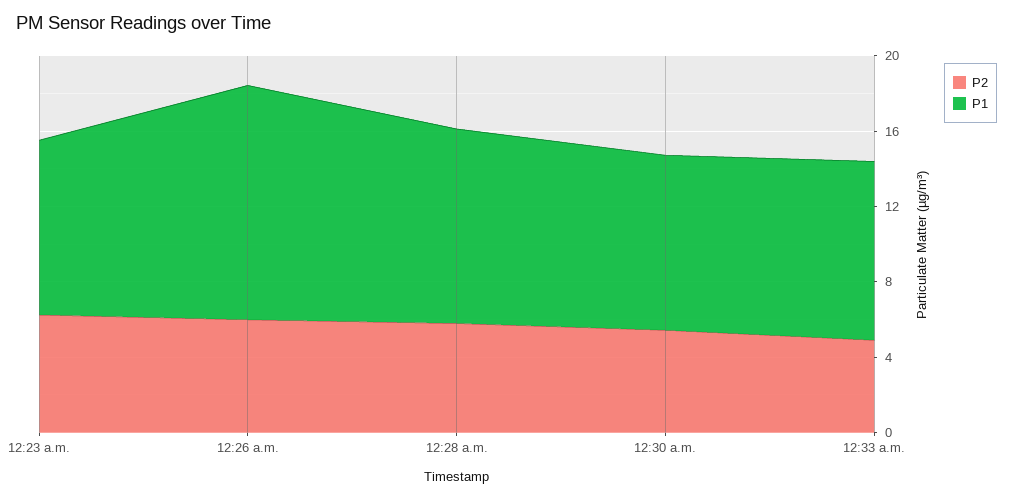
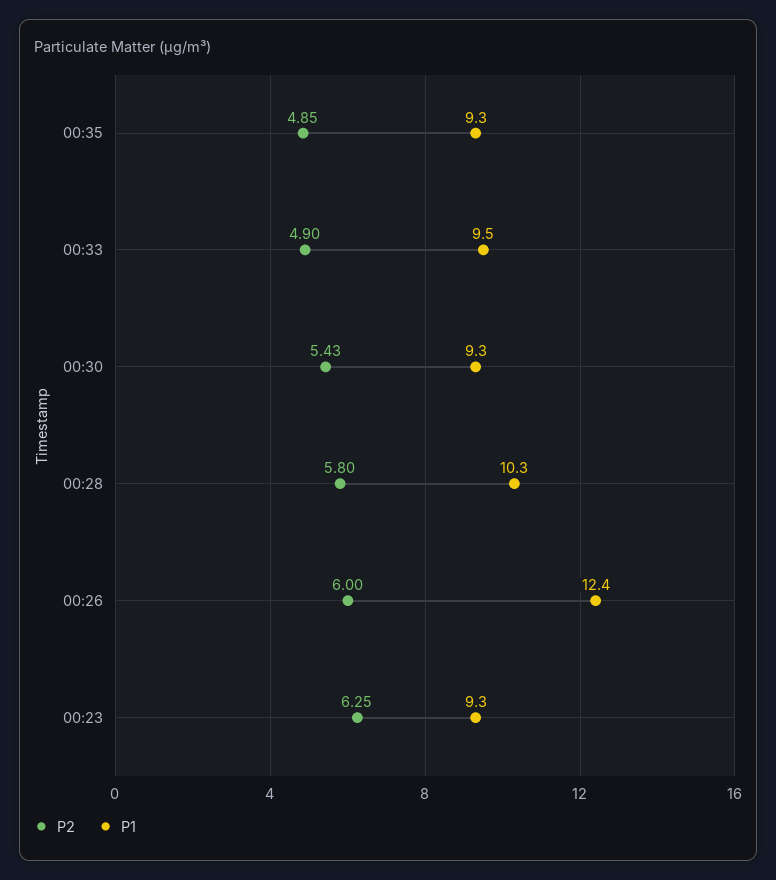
P2, 00:35: none -> 4.85
P1, 00:35: none -> 9.3

